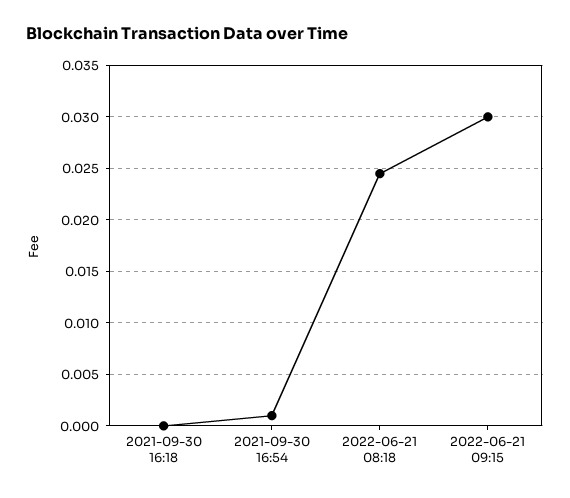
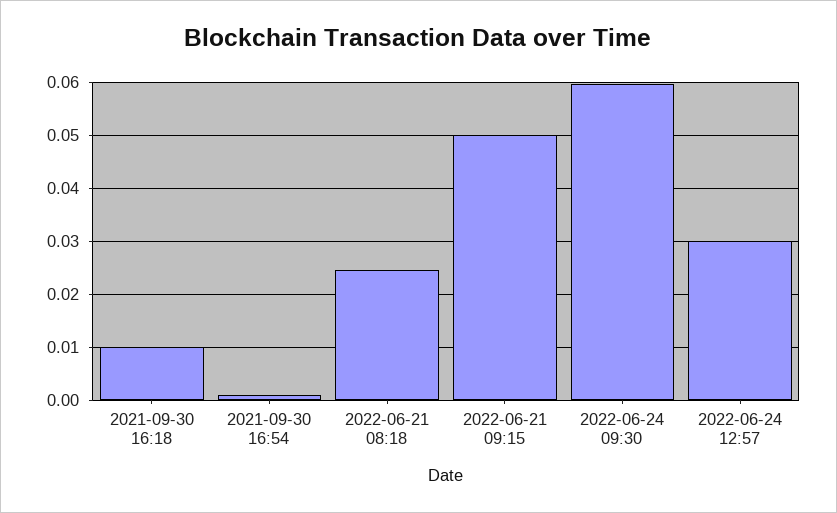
2021-09-30 16:18: 0 -> 0.01
2022-06-21 09:15: 0.03 -> 0.05
2022-06-24 09:30: none -> 0.06
2022-06-24 12:57: none -> 0.03

